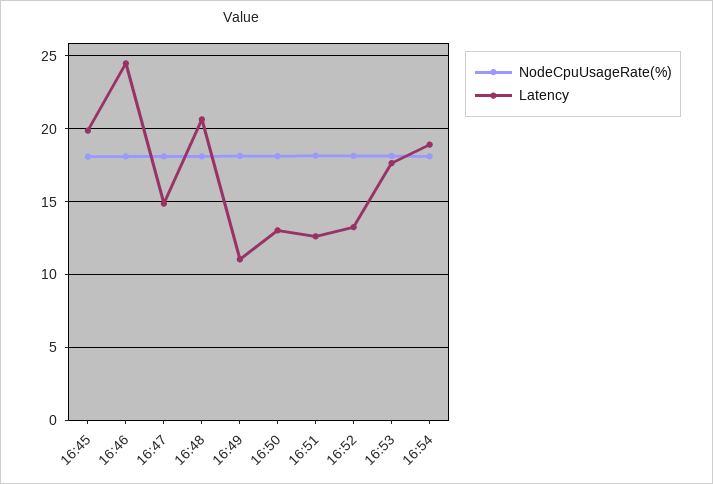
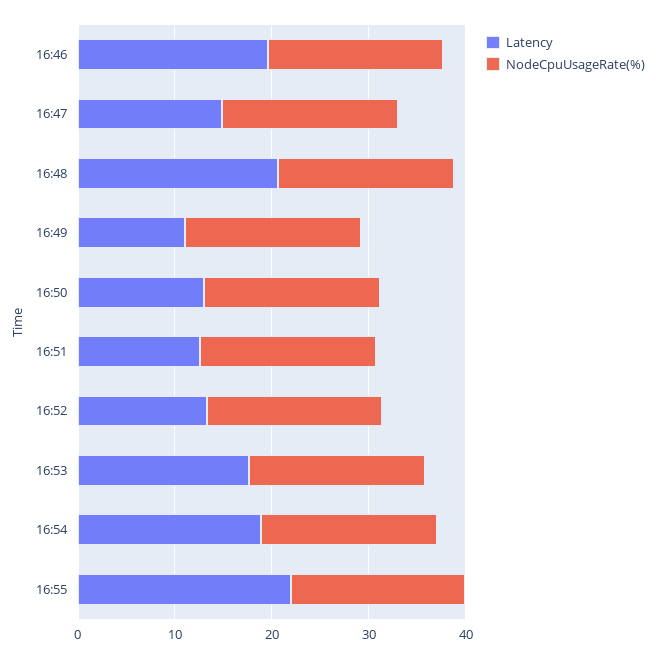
NodeCpuUsageRate(%), 16:45: 18 -> none
Latency, 16:45: 20 -> none
Latency, 16:46: 24.5 -> 20
Latency, 16:55: none -> 22
NodeCpuUsageRate(%), 16:55: none -> 18

